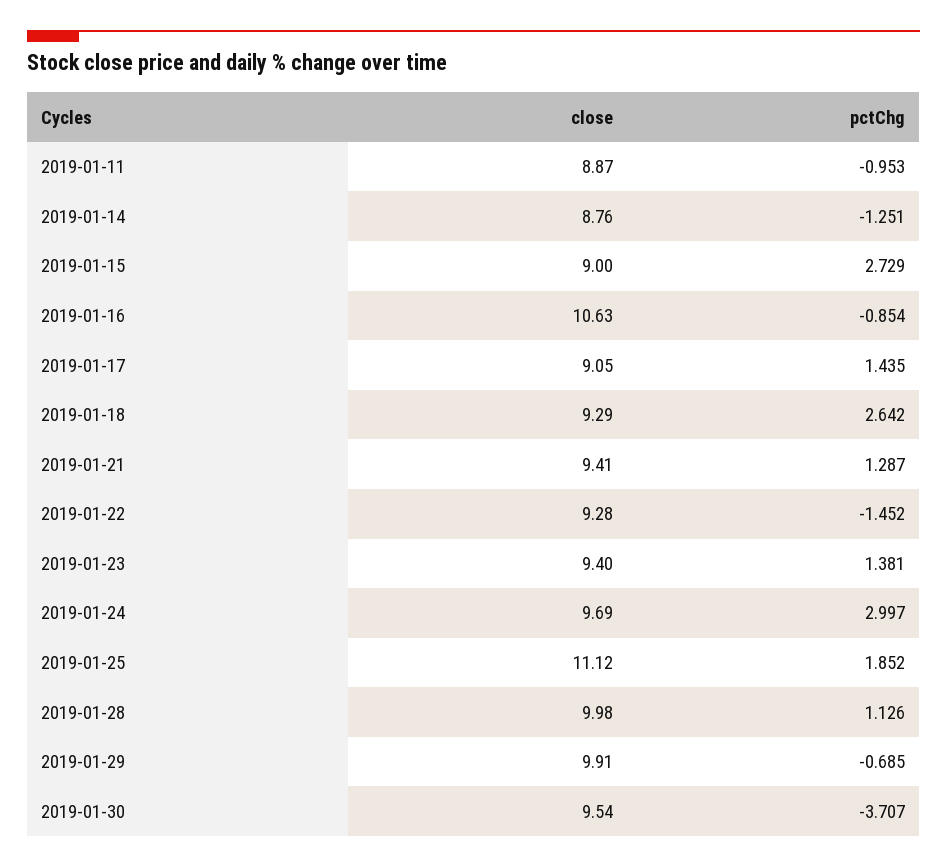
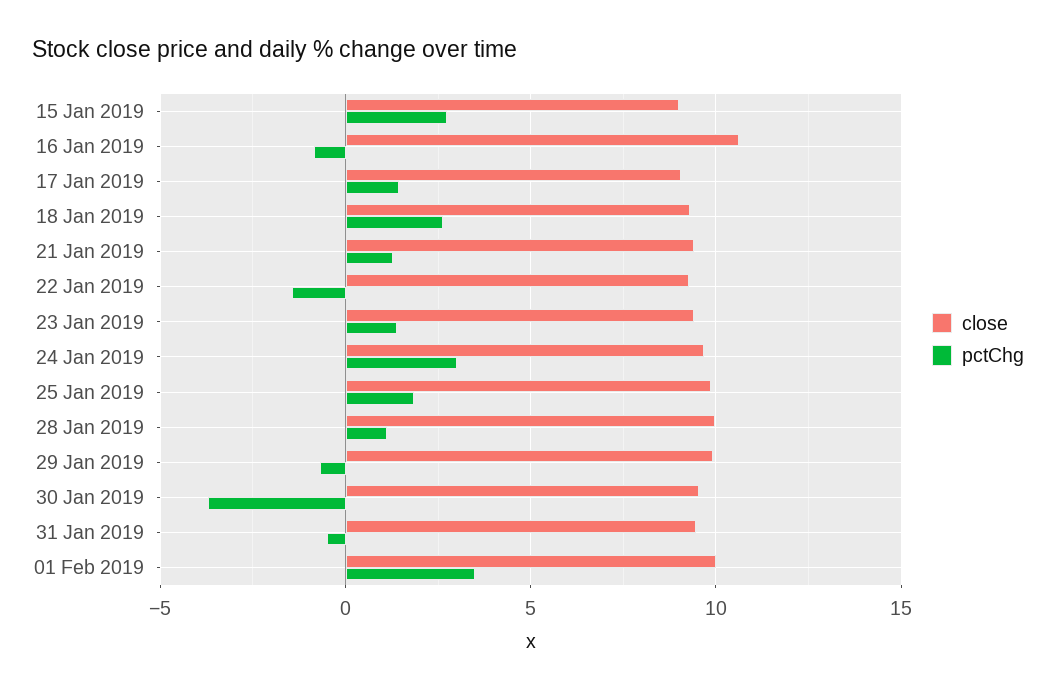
close, 2019-01-11: 8.87 -> none
pctChg, 2019-01-11: -0.953 -> none
close, 2019-01-14: 8.76 -> none
pctChg, 2019-01-14: -1.251 -> none
close, 2019-01-25: 11.12 -> 10
close, 31 Jan 2019: none -> 9.5
pctChg, 31 Jan 2019: none -> -0.5
close, 01 Feb 2019: none -> 10
pctChg, 01 Feb 2019: none -> 3.5

